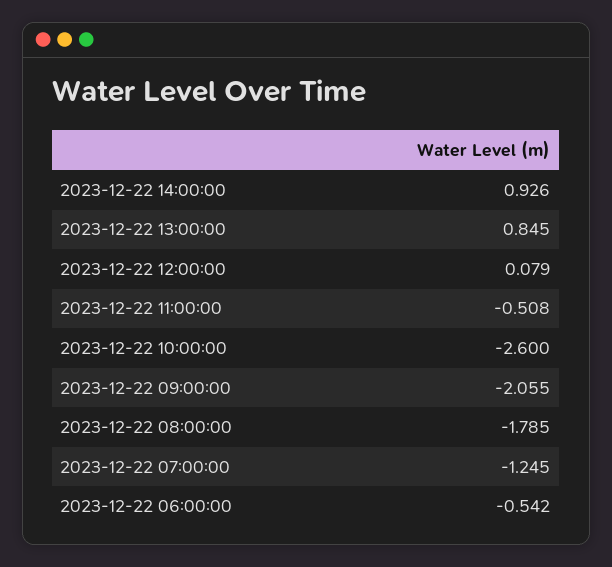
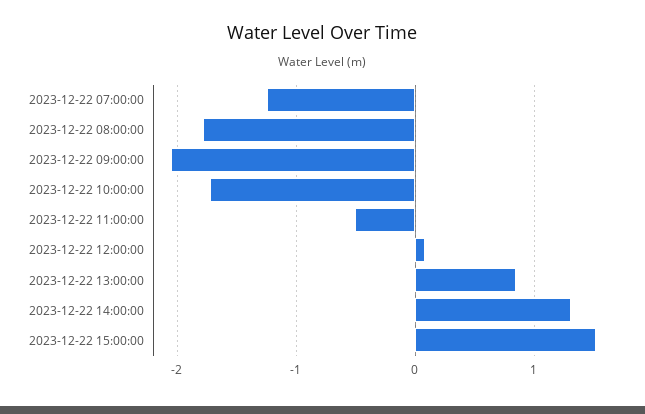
2023-12-22 14:00:00: 0.926 -> 1.3
2023-12-22 10:00:00: -2.6 -> -1.7
2023-12-22 06:00:00: -0.542 -> none
2023-12-22 15:00:00: none -> 1.5

